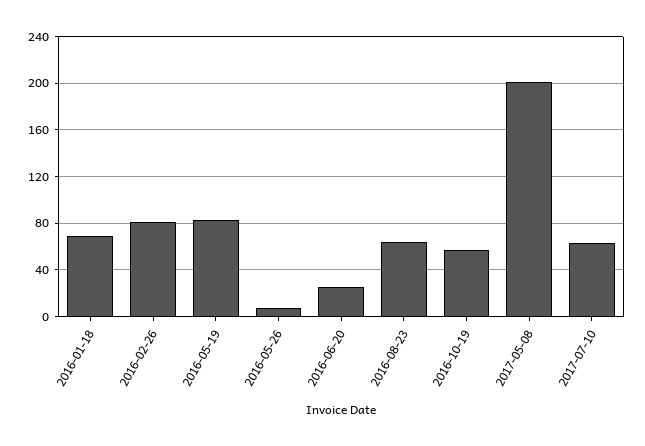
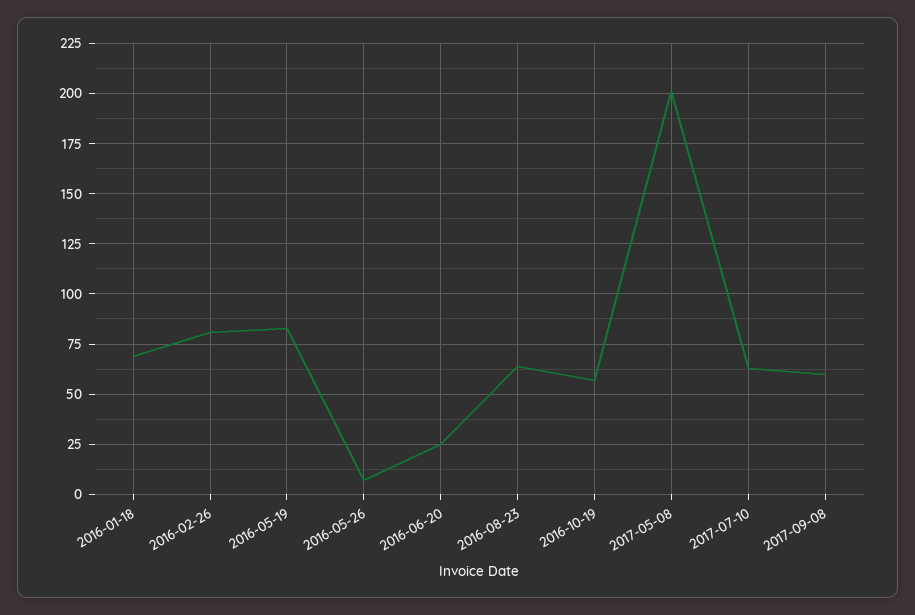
2017-09-08: none -> 60

